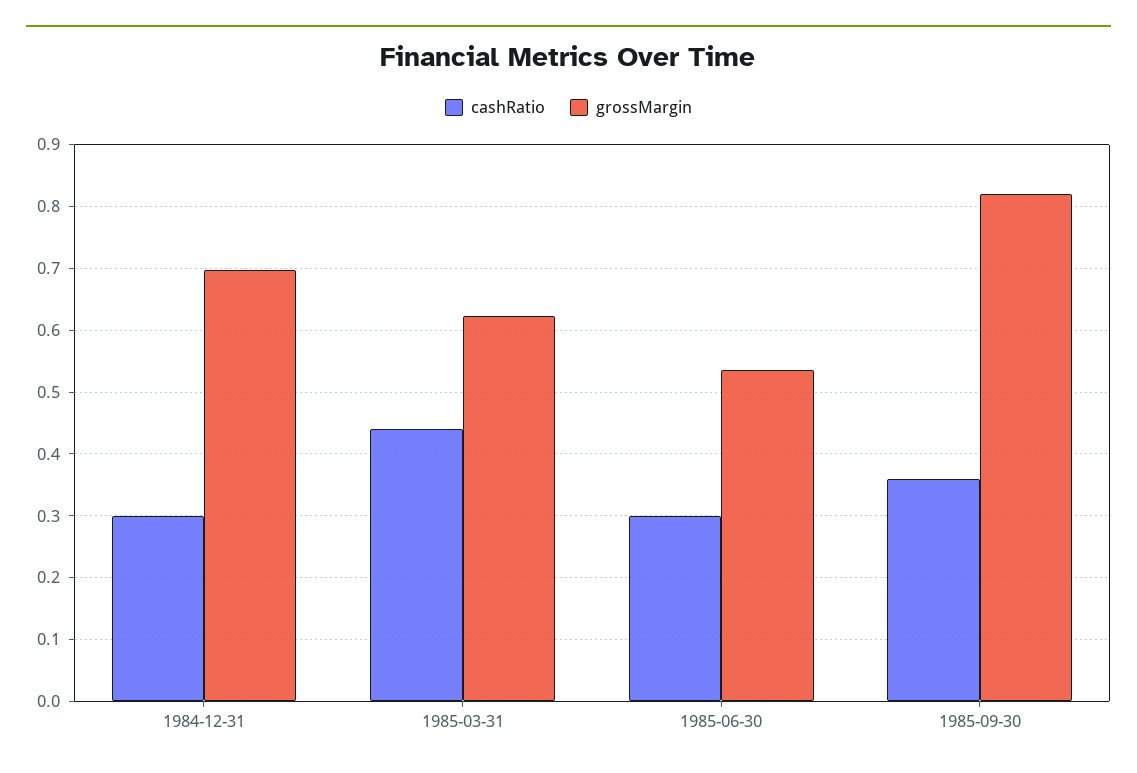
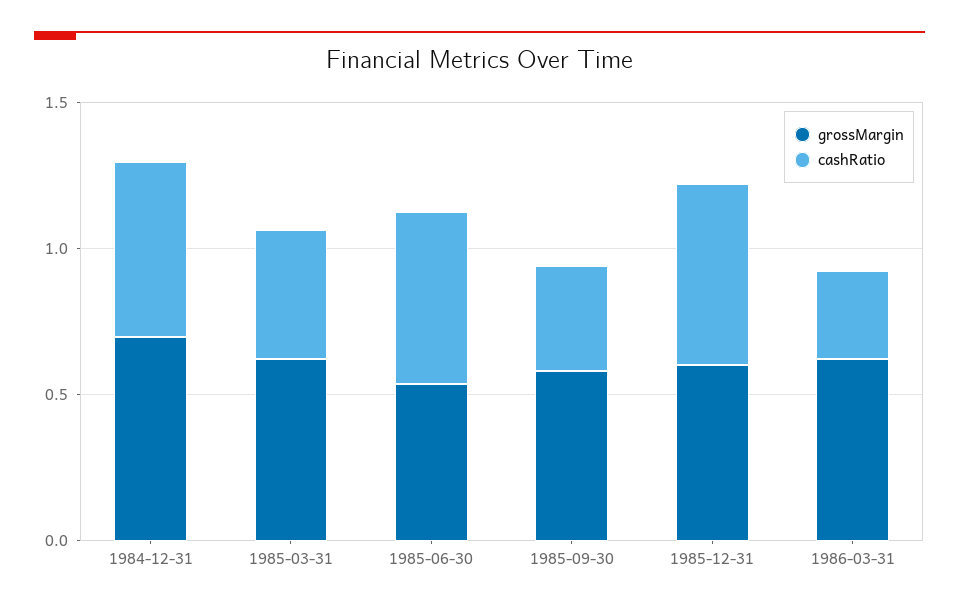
cashRatio, 1984-12-31: 0.3 -> 0.6
cashRatio, 1985-06-30: 0.3 -> 0.6
grossMargin, 1985-09-30: 0.82 -> 0.6
grossMargin, 1985-12-31: none -> 0.6
cashRatio, 1985-12-31: none -> 0.6
grossMargin, 1986-03-31: none -> 0.6
cashRatio, 1986-03-31: none -> 0.3

